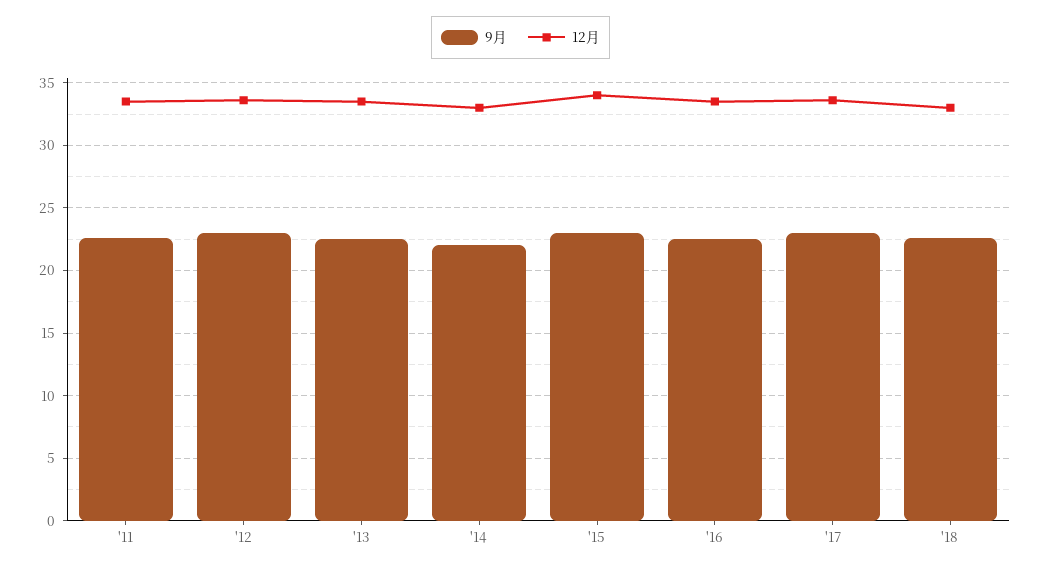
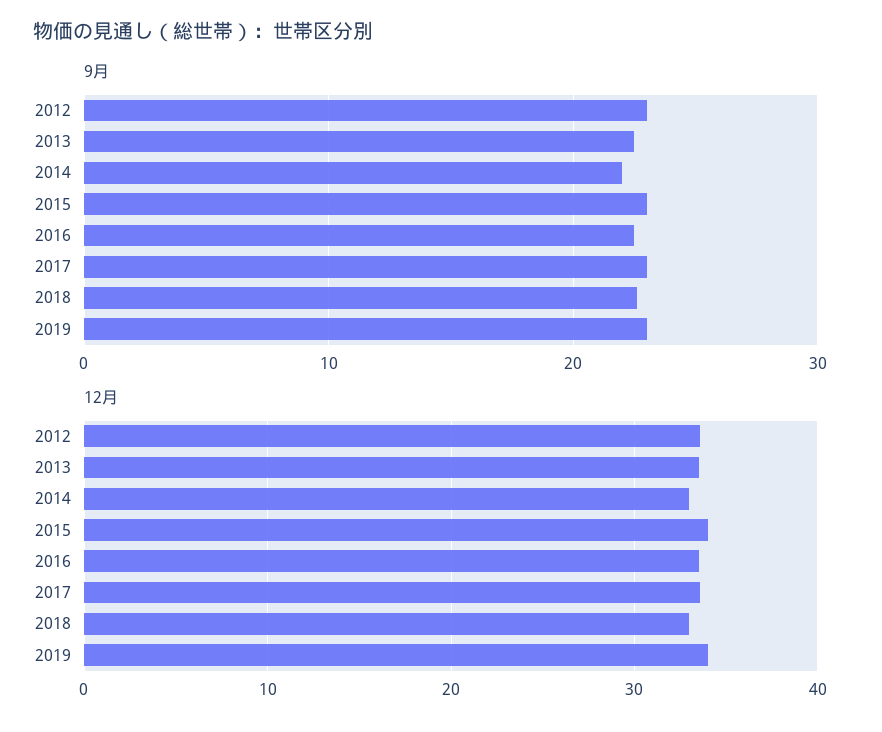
9月, '11: 22.5 -> none
12月, '11: 33.5 -> none
9月, 2019: none -> 23
12月, 2019: none -> 34

